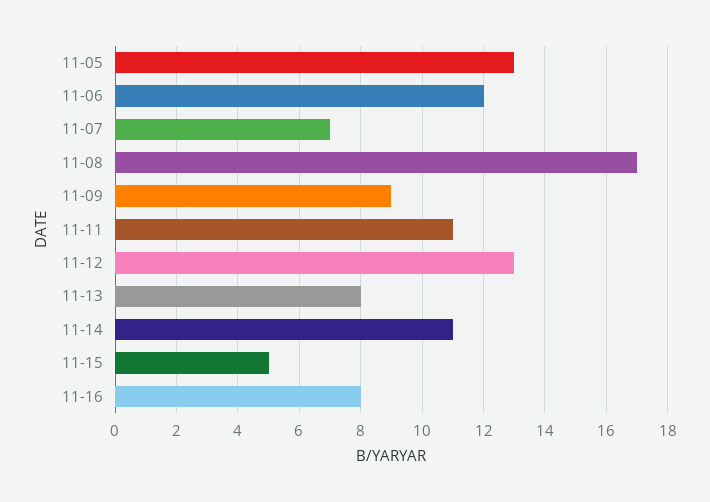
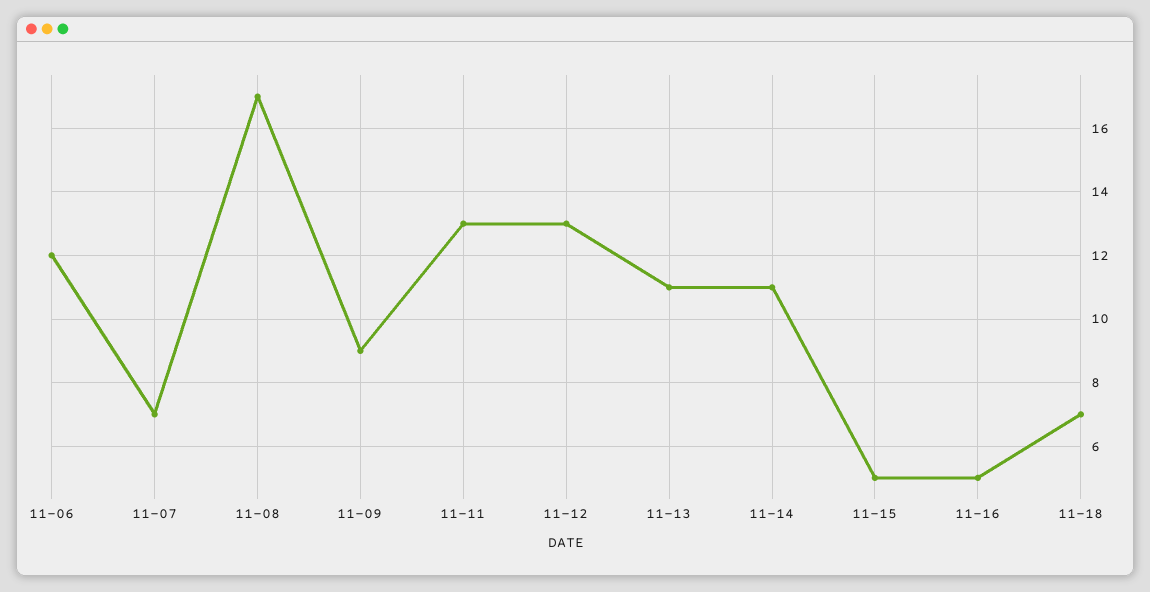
11-05: 13 -> none
11-11: 11 -> 13
11-13: 8 -> 11
11-16: 8 -> 5
11-18: none -> 7

